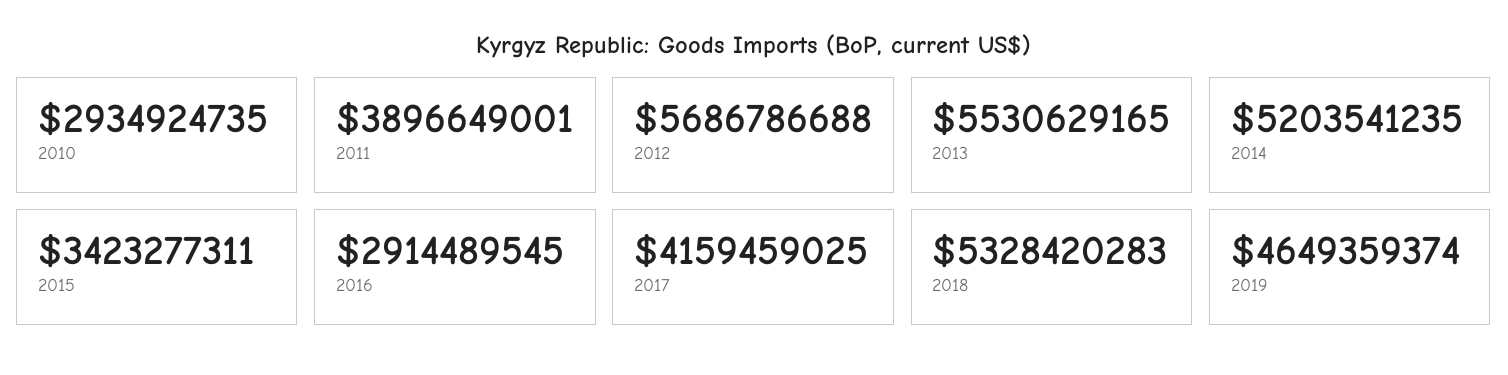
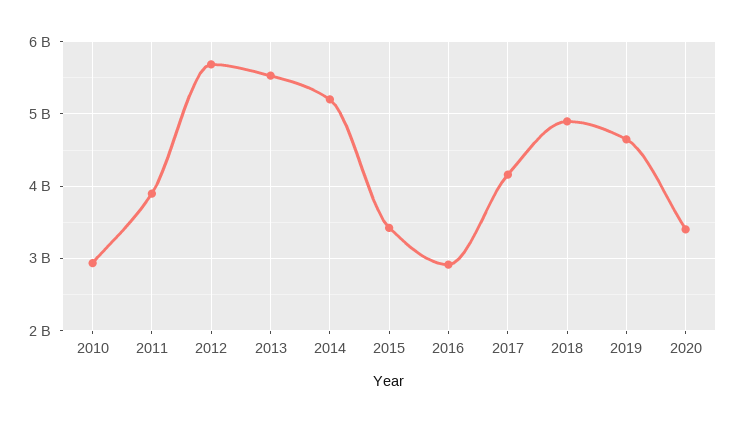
2018: 5328420283 -> 4900000000
2020: none -> 3400000000

